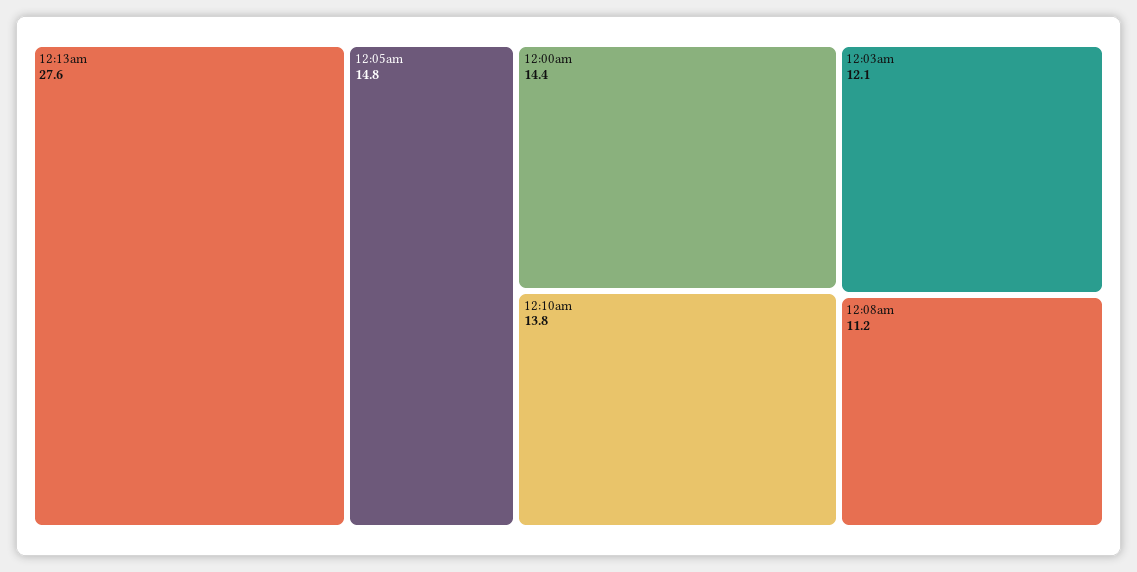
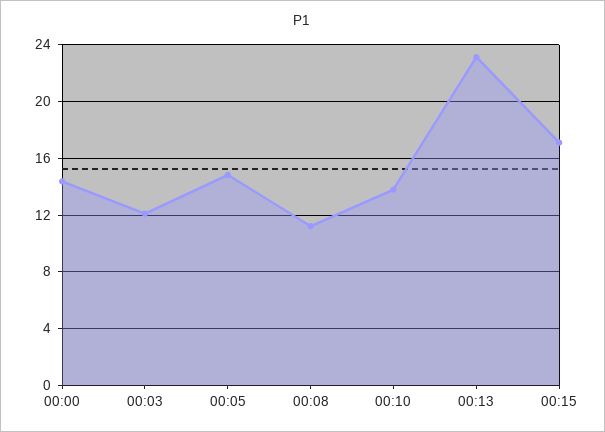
12:13am: 27.6 -> 23
00:15: none -> 17

